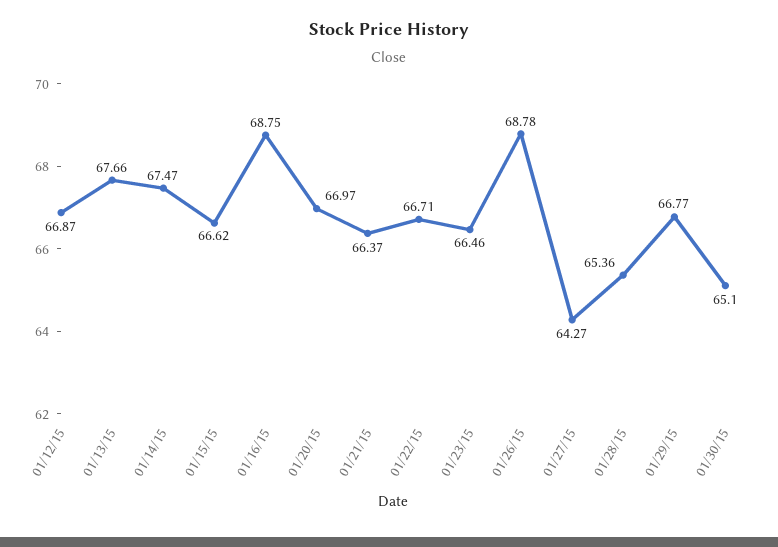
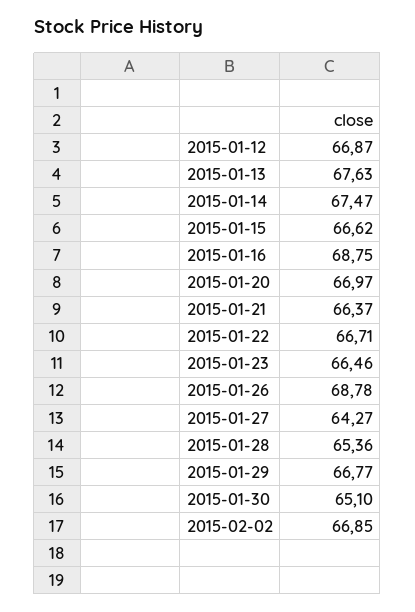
01/13/15: 67.66 -> 67.63
2015-02-02: none -> 66.85

